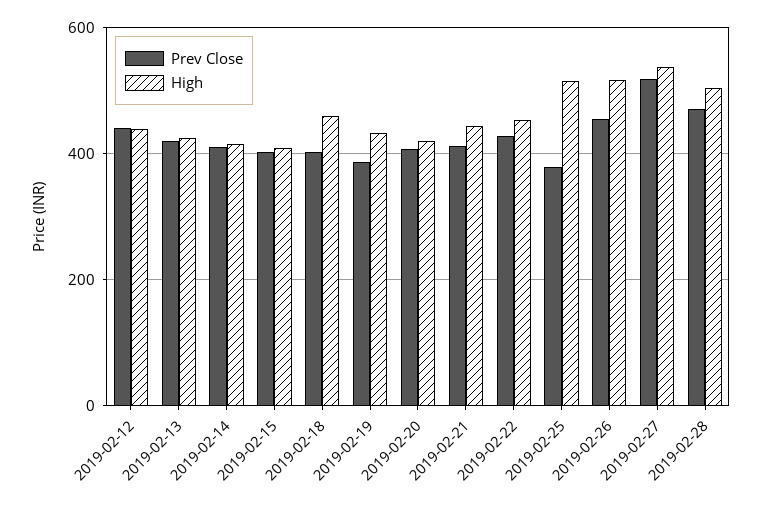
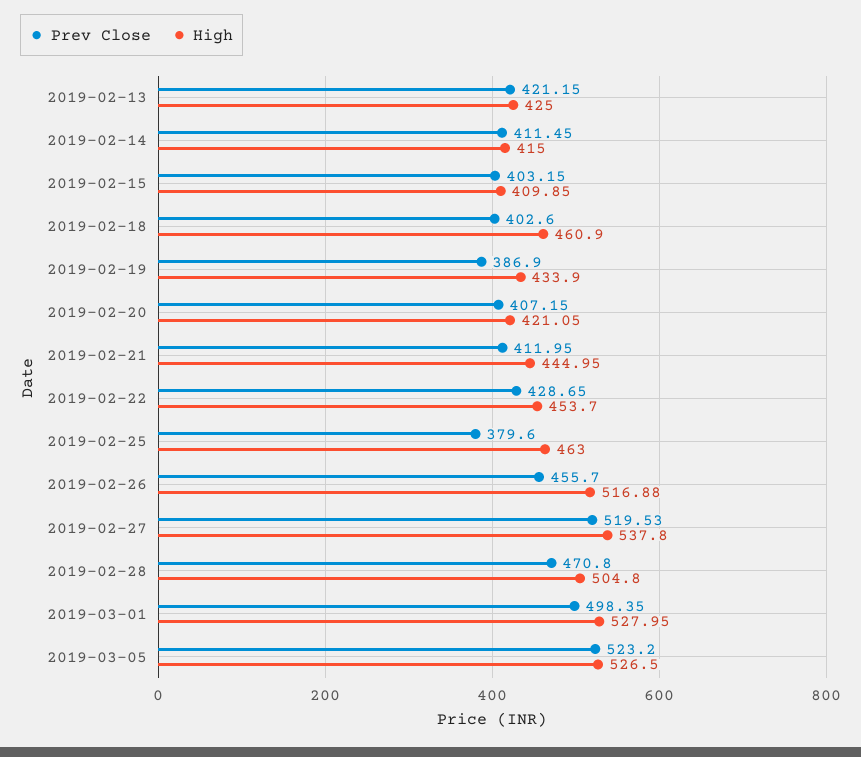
Prev Close, 2019-02-12: 440 -> none
High, 2019-02-12: 440 -> none
High, 2019-02-25: 520 -> 463
Prev Close, 2019-03-01: none -> 498.35
High, 2019-03-01: none -> 527.95
Prev Close, 2019-03-05: none -> 523.2
High, 2019-03-05: none -> 526.5

